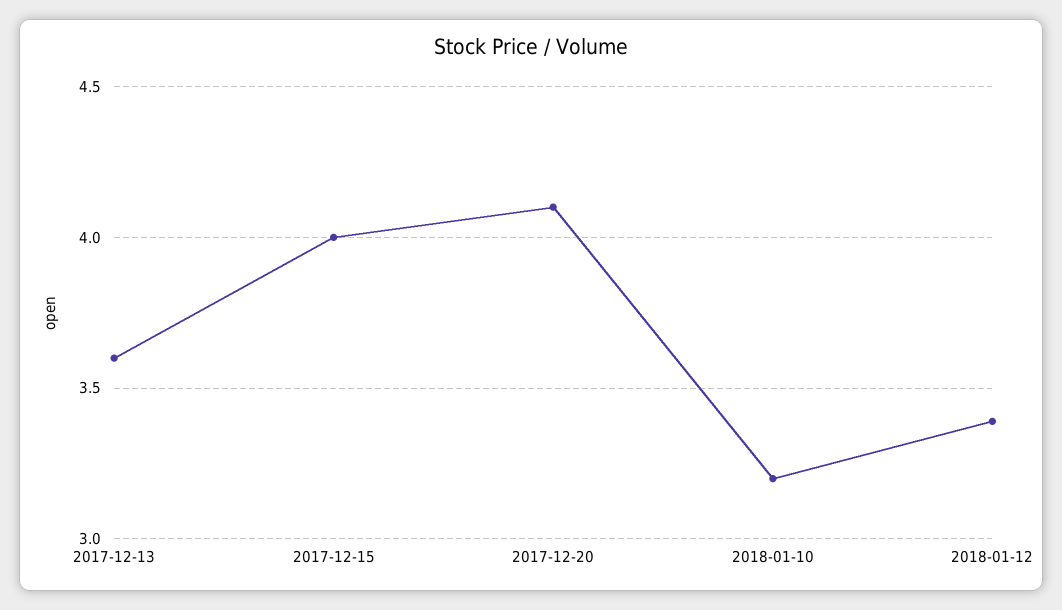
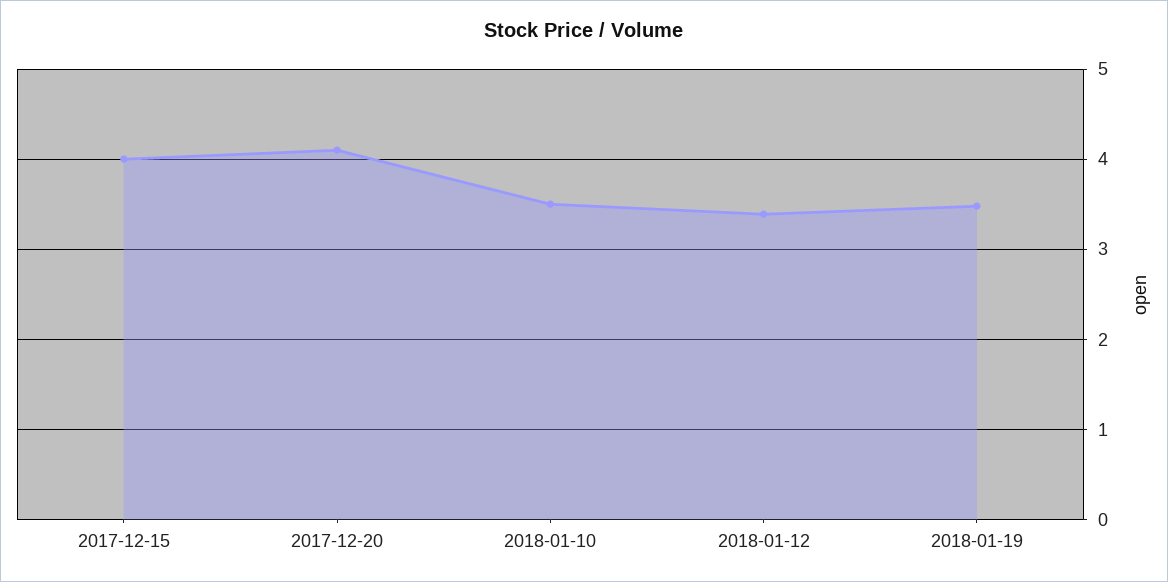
2017-12-13: 3.6 -> none
2018-01-10: 3.2 -> 3.5
2018-01-19: none -> 3.5

